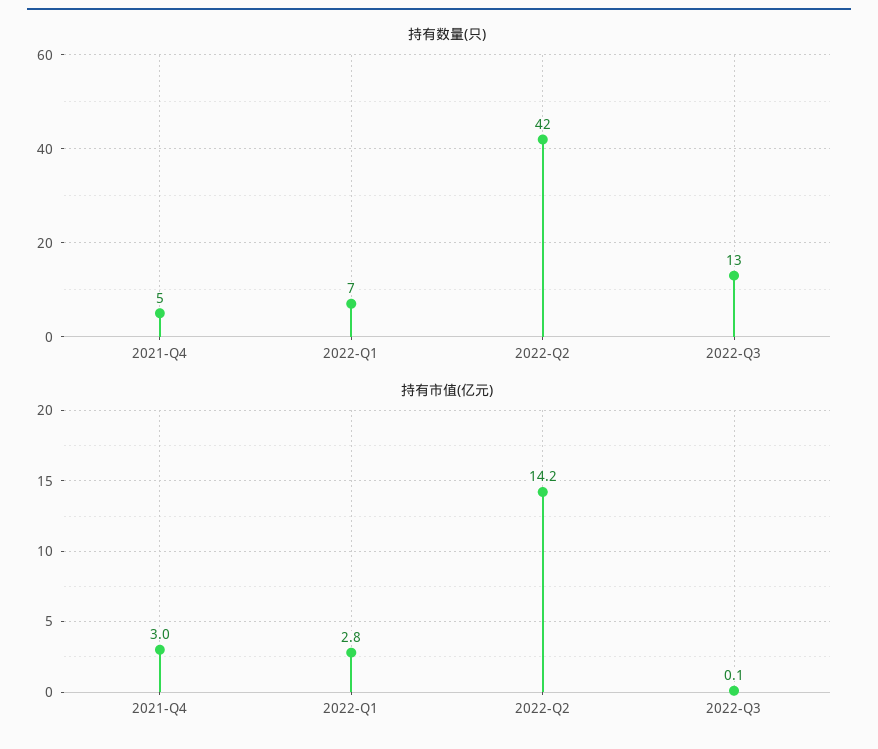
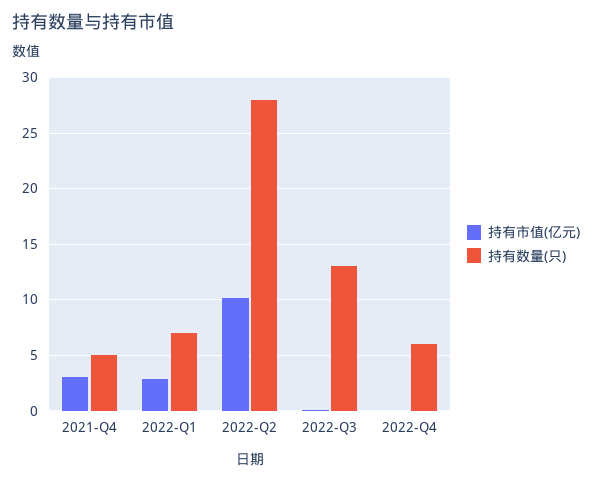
持有数量(只), 2022-Q2: 42 -> 28
持有市值(亿元), 2022-Q2: 14.2 -> 10
持有市值(亿元), 2022-Q4: none -> 0
持有数量(只), 2022-Q4: none -> 6

